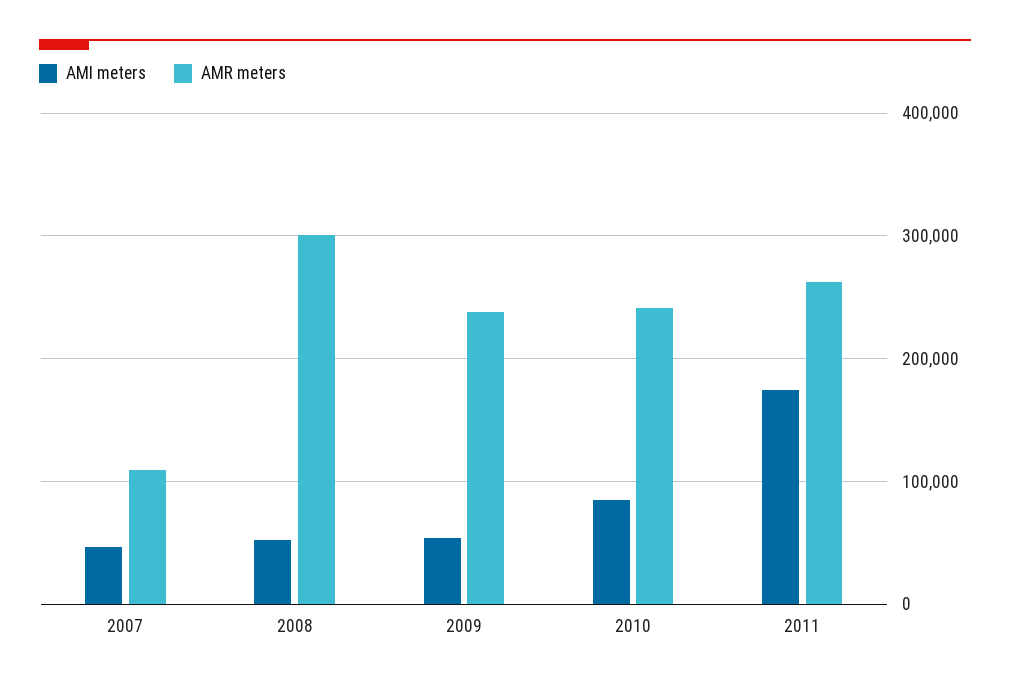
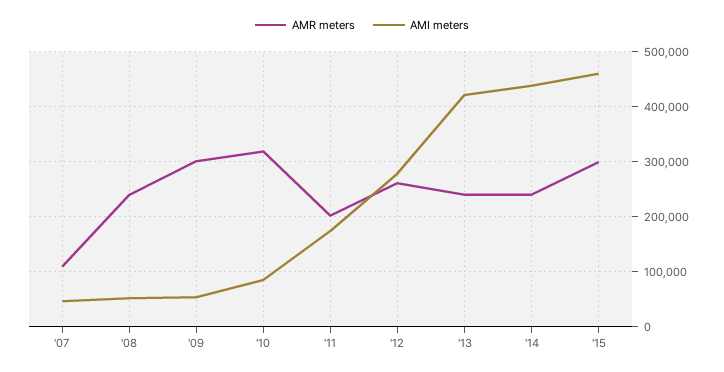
AMR meters, 2008: 300000 -> 240000
AMR meters, 2009: 240000 -> 300000
AMR meters, 2010: 240000 -> 320000
AMR meters, 2011: 260000 -> 200000
AMR meters, '12: none -> 260000
AMI meters, '12: none -> 280000
AMR meters, '13: none -> 240000
AMI meters, '13: none -> 420000
AMR meters, '14: none -> 240000
AMI meters, '14: none -> 440000
AMR meters, '15: none -> 300000
AMI meters, '15: none -> 460000

